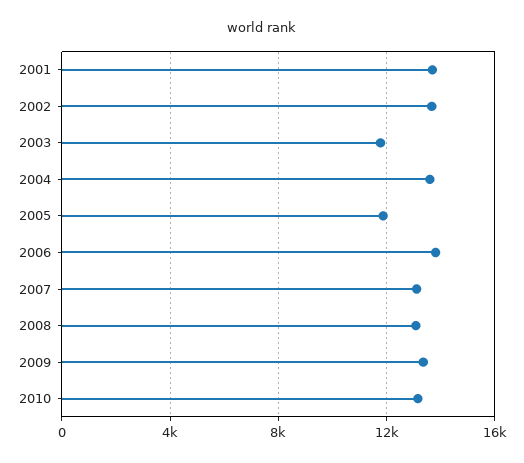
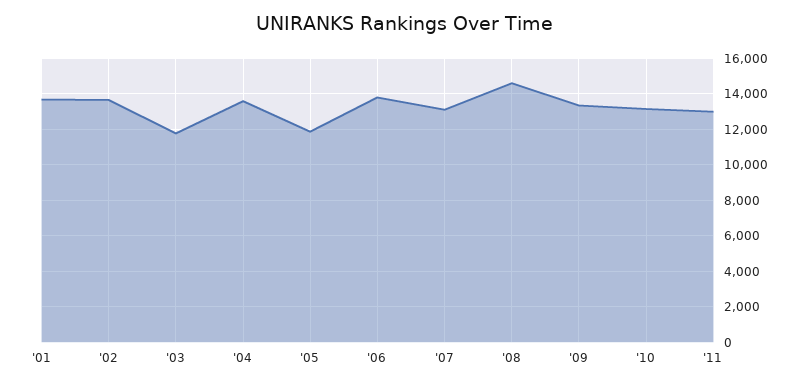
2008: 13000 -> 14500
'11: none -> 13000

